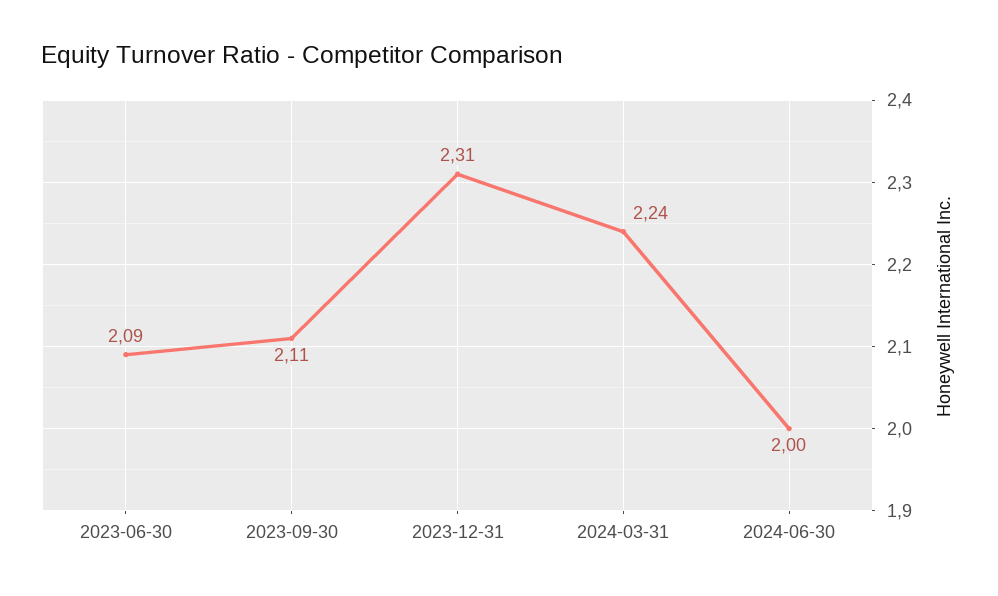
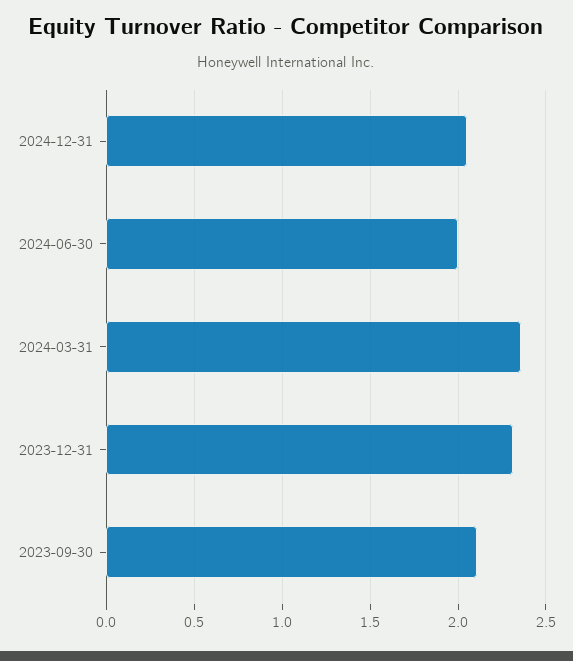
2023-06-30: 2.09 -> none
2024-03-31: 2.24 -> 2.35
2024-12-31: none -> 2.05

